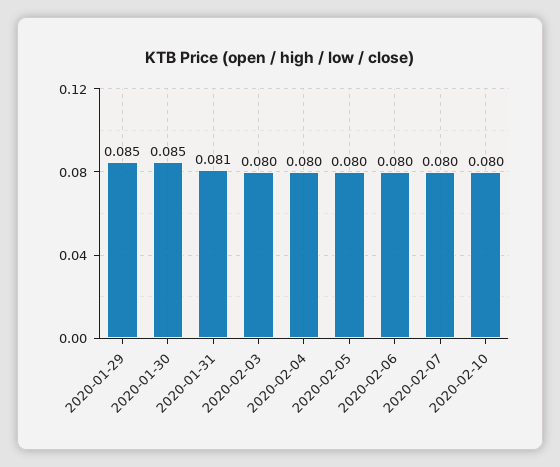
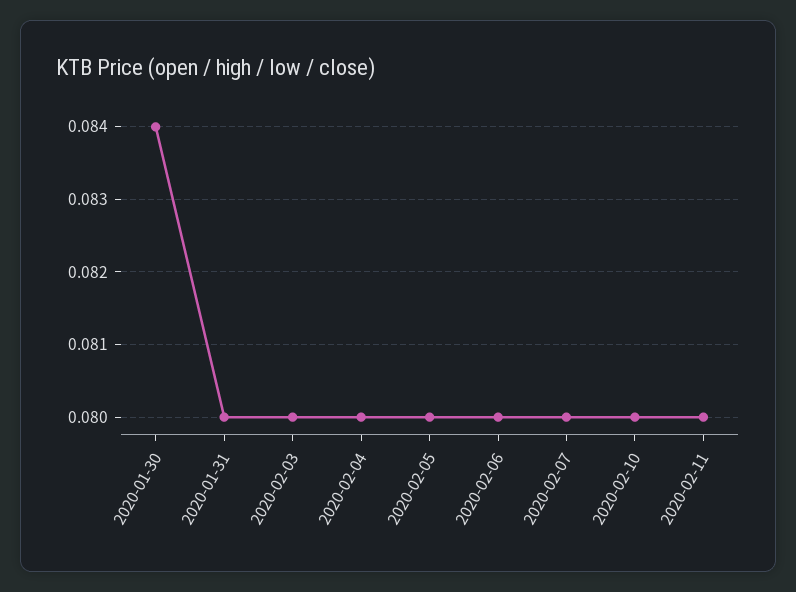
2020-01-29: 0.085 -> none
2020-01-30: 0.085 -> 0.084
2020-01-31: 0.081 -> 0.08
2020-02-11: none -> 0.08

